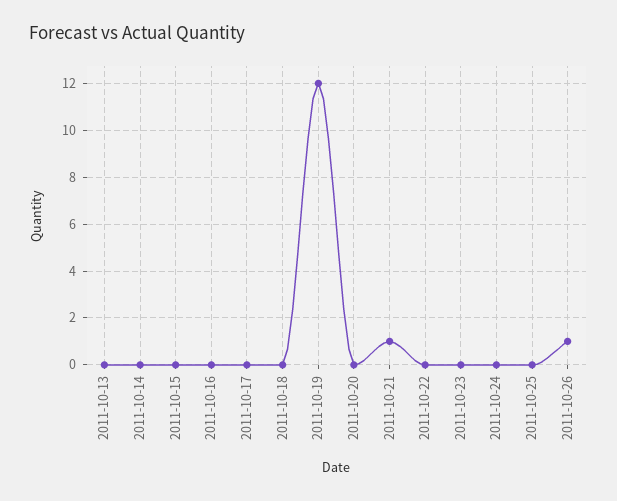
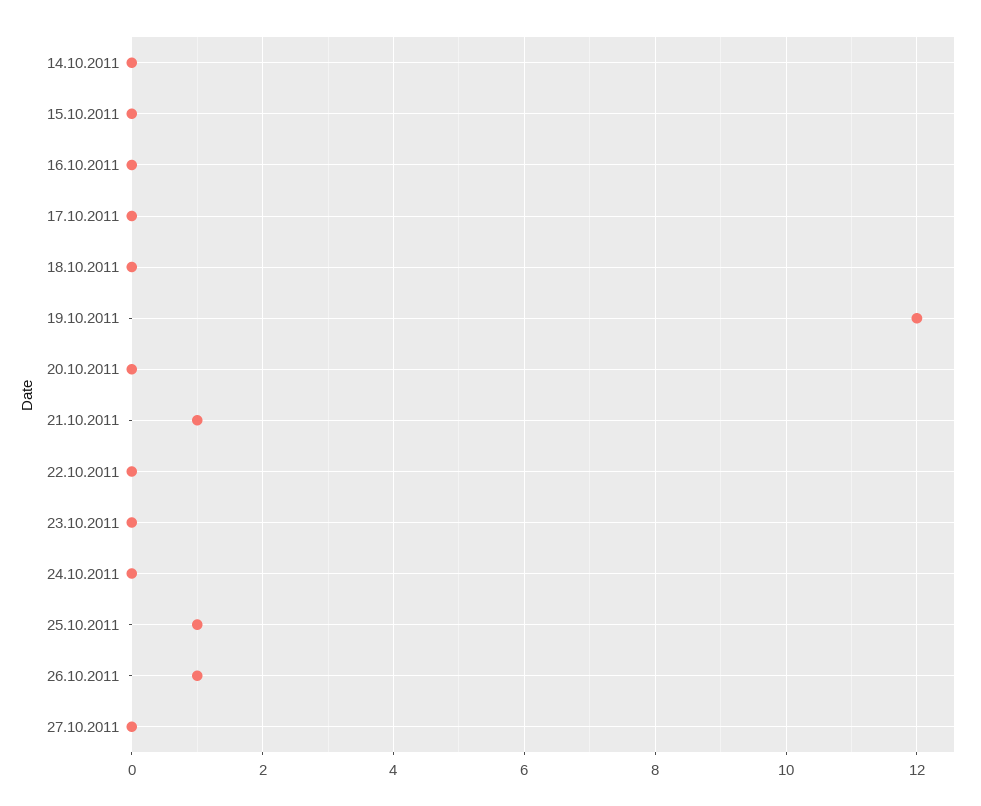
2011-10-13: 0 -> none
2011-10-25: 0 -> 1
27.10.2011: none -> 0

